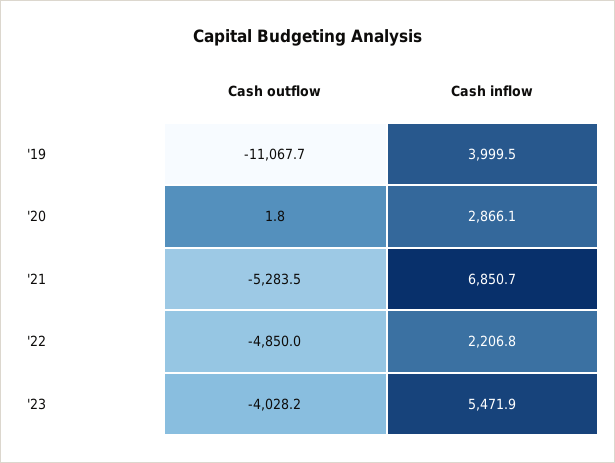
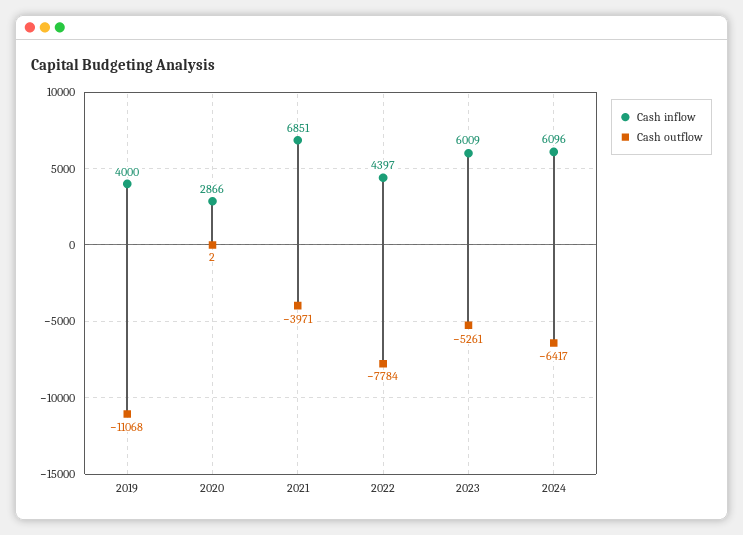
Cash outflow, '21: -5283.5 -> -3971
Cash outflow, '22: -4850 -> -7784
Cash inflow, '22: 2206.8 -> 4397
Cash outflow, '23: -4028.2 -> -5261
Cash inflow, '23: 5471.9 -> 6009
Cash inflow, 2024: none -> 6096
Cash outflow, 2024: none -> -6417

